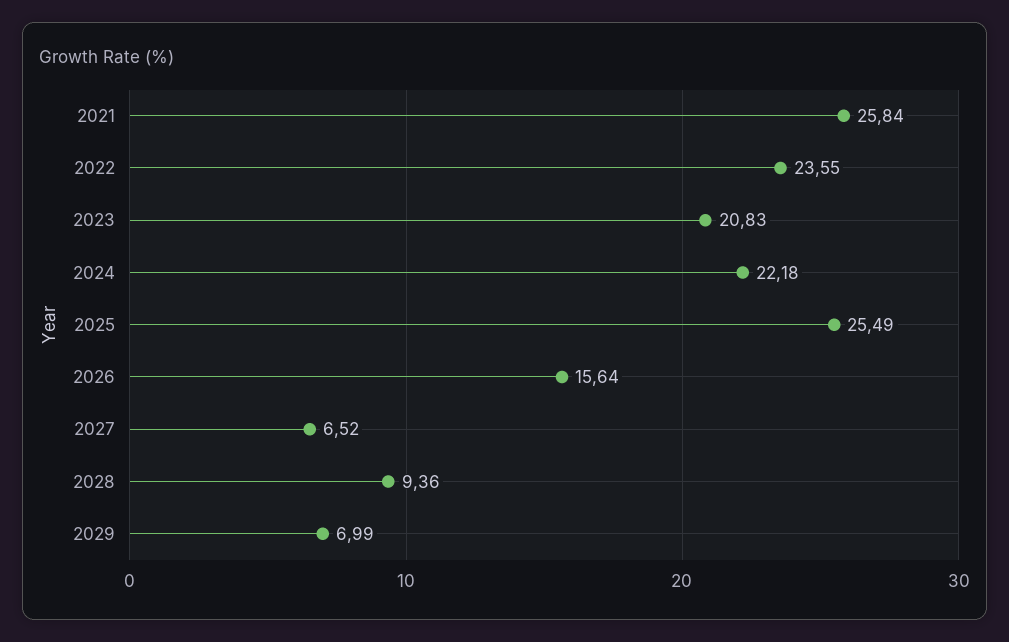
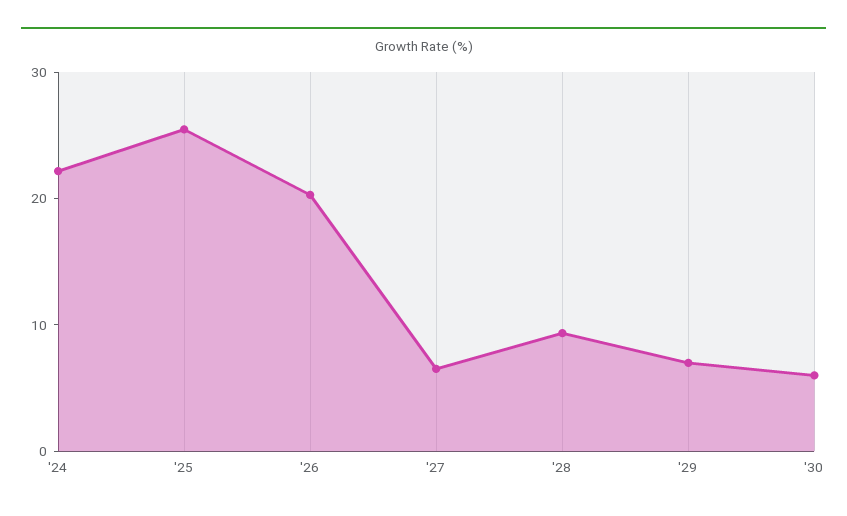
2021: 25.84 -> none
2022: 23.55 -> none
2023: 20.83 -> none
2026: 15.64 -> 20
'30: none -> 6

